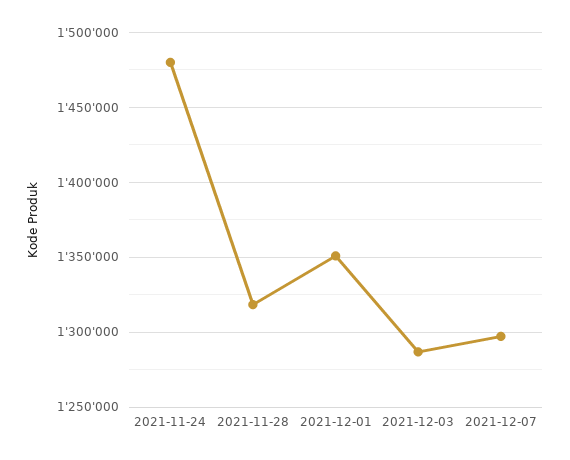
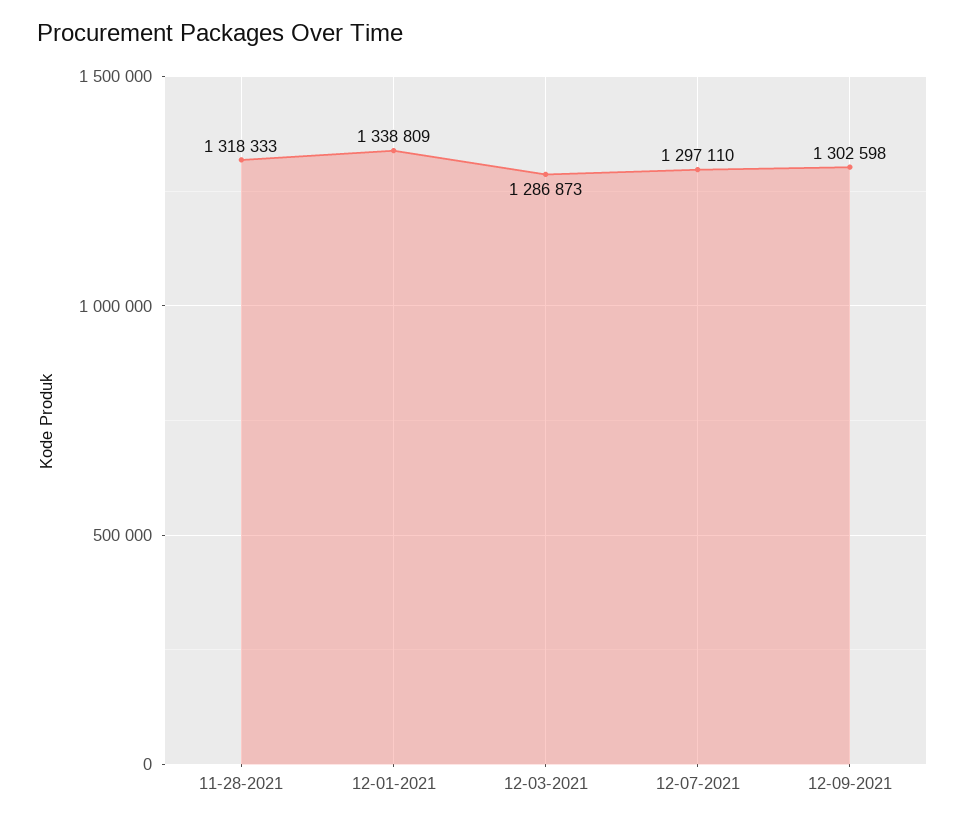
2021-11-24: 1480000 -> none
2021-12-01: 1350000 -> 1338809
12-09-2021: none -> 1302598

